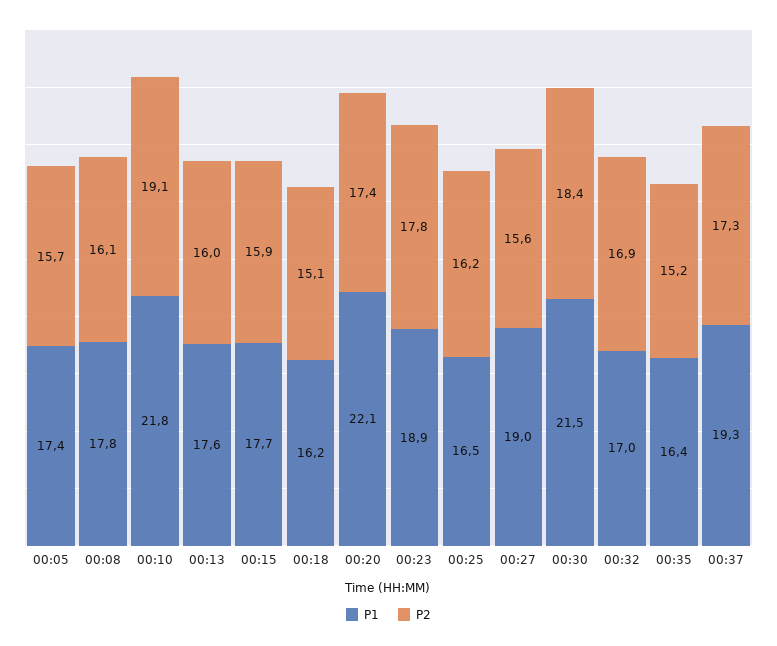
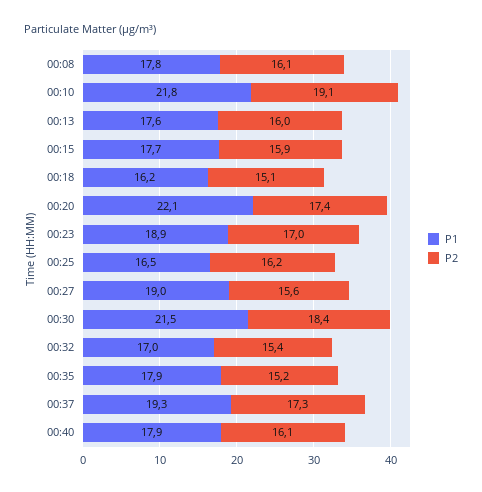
P1, 00:05: 17.4 -> none
P2, 00:05: 15.7 -> none
P2, 00:23: 17.8 -> 17
P2, 00:32: 16.9 -> 15.4
P1, 00:35: 16.4 -> 17.9
P1, 00:40: none -> 17.9
P2, 00:40: none -> 16.1

